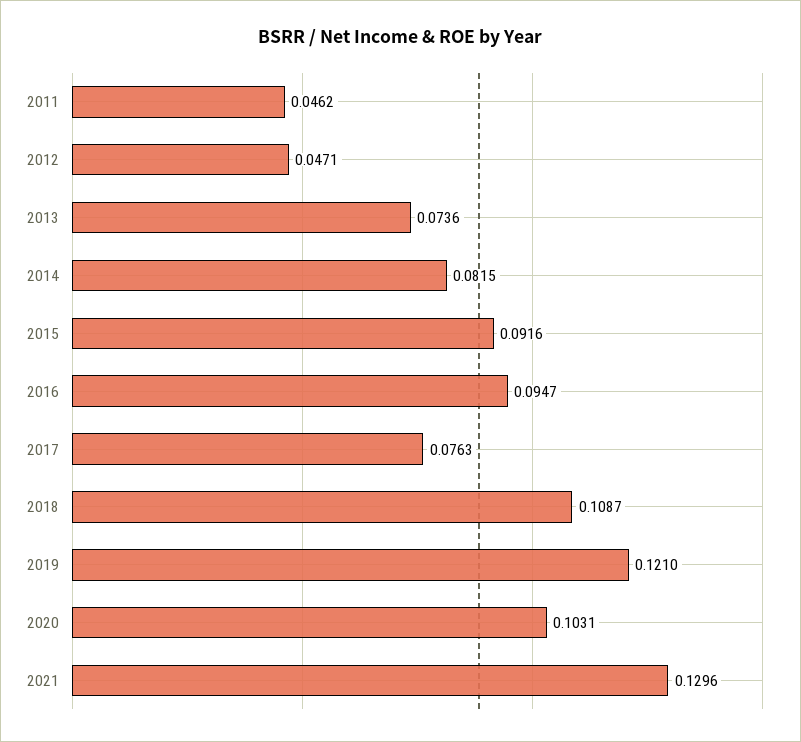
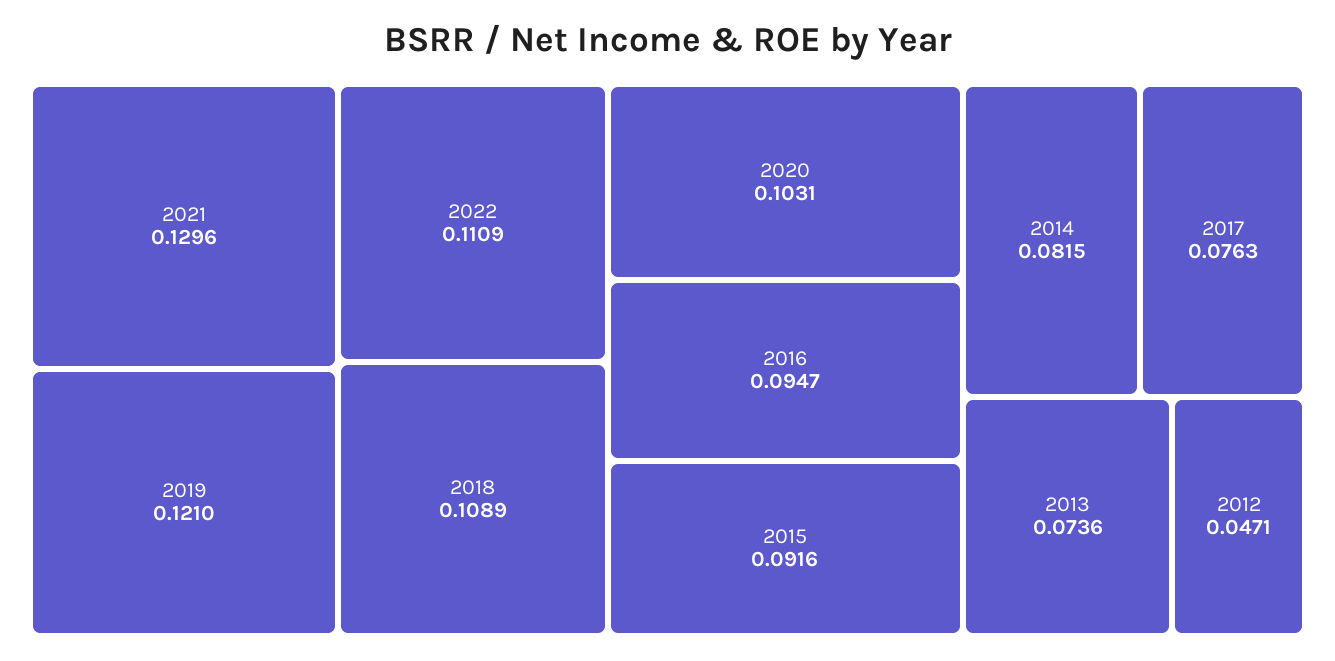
2011: 0.0462 -> none
2018: 0.1087 -> 0.1089
2022: none -> 0.1109

